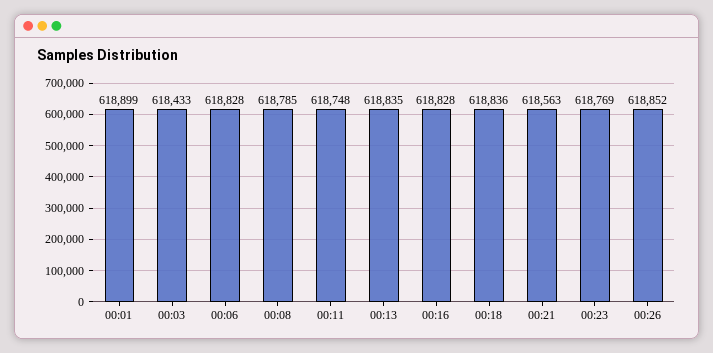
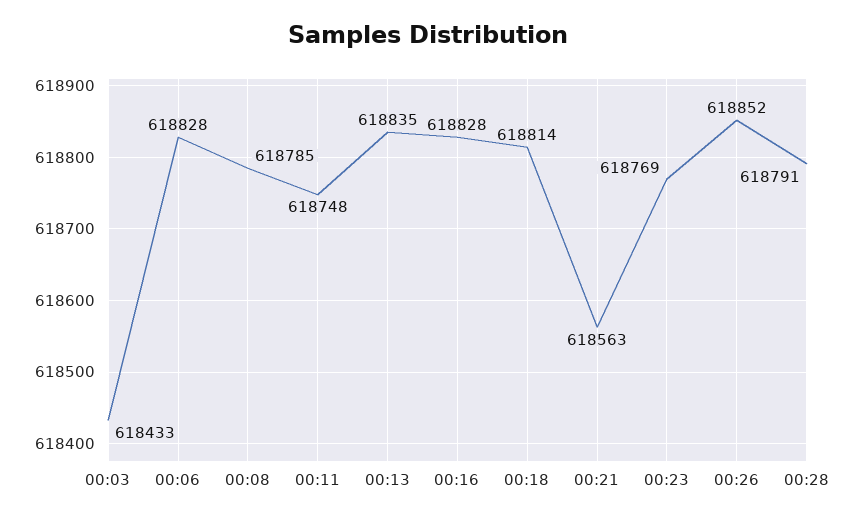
00:01: 618899 -> none
00:18: 618836 -> 618814
00:28: none -> 618791

